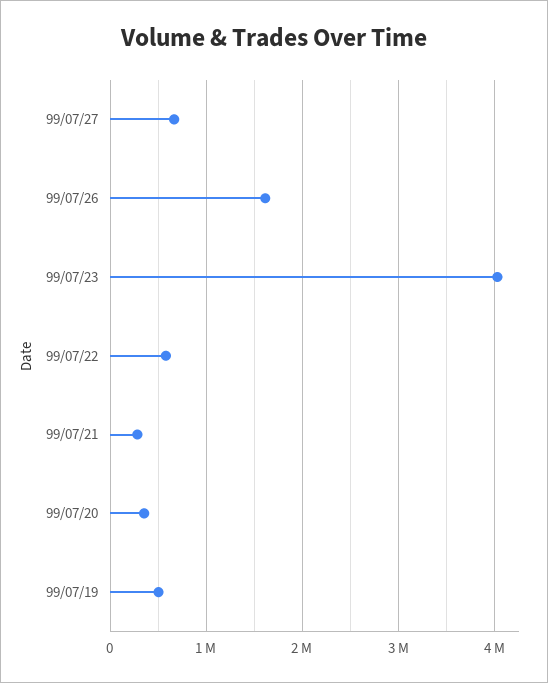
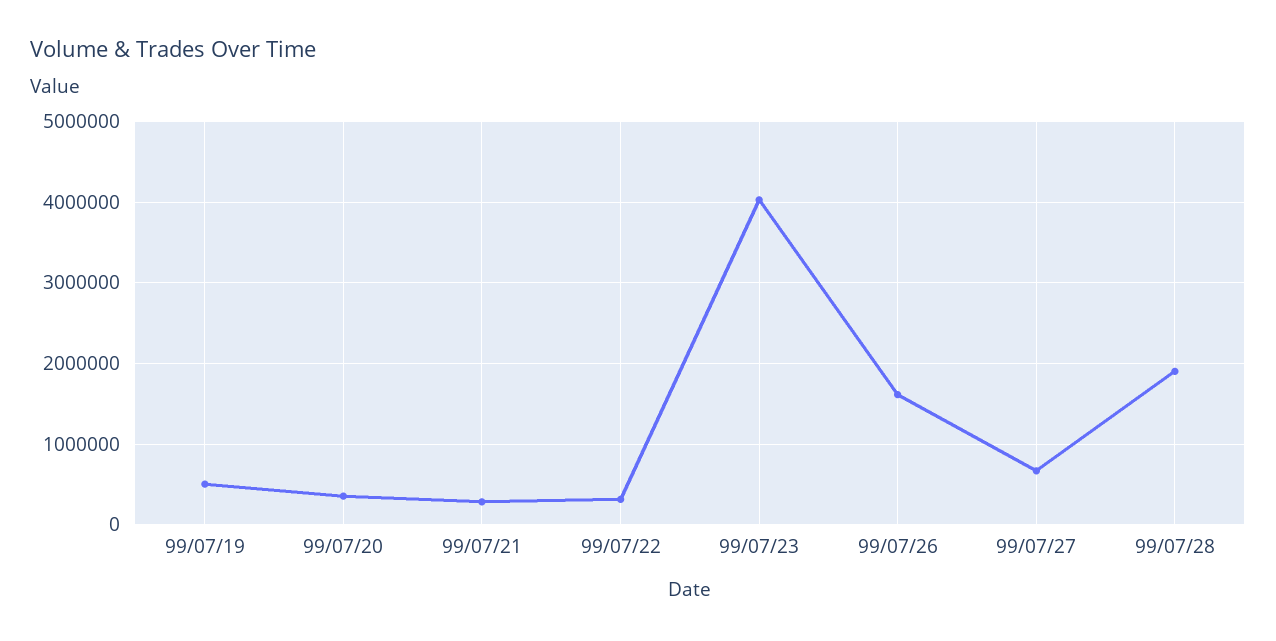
99/07/22: 600000 -> 300000
99/07/28: none -> 1900000

